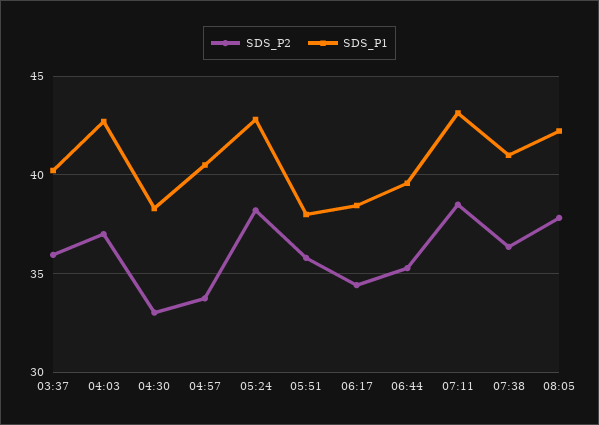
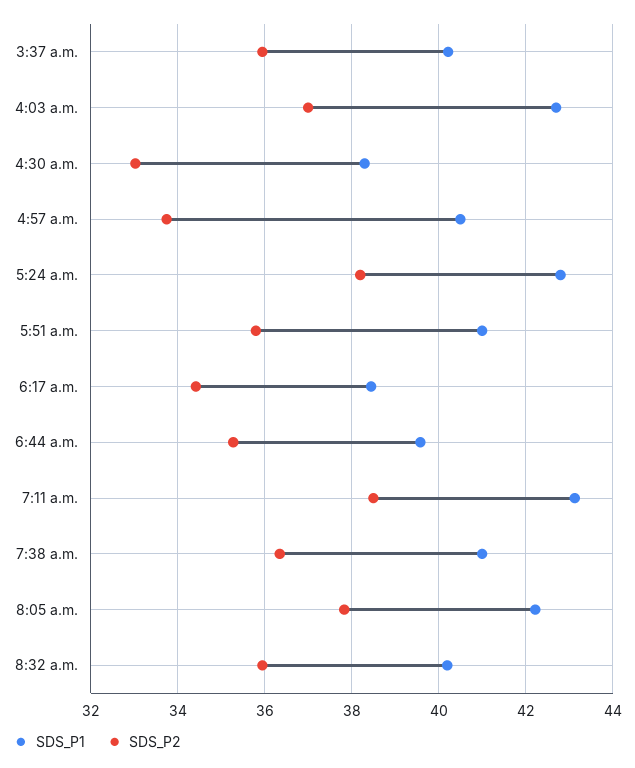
SDS_P1, 05:51: 38 -> 41
SDS_P1, 8:32 a.m.: none -> 40.2
SDS_P2, 8:32 a.m.: none -> 36

